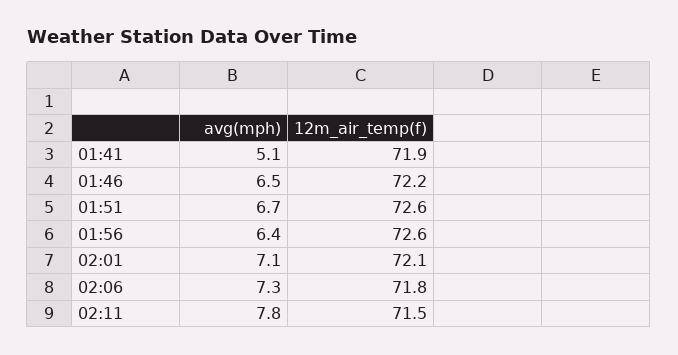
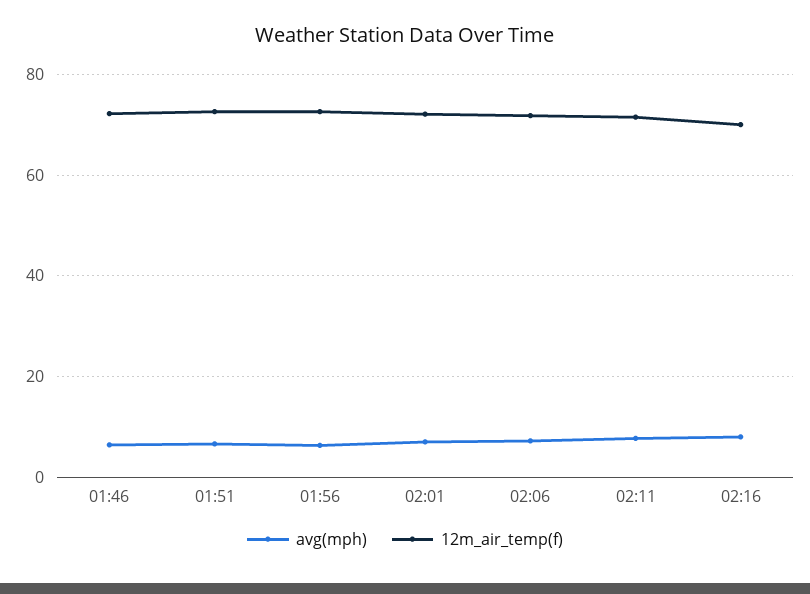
avg(mph), 01:41: 5.1 -> none
12m_air_temp(f), 01:41: 71.9 -> none
avg(mph), 02:16: none -> 8
12m_air_temp(f), 02:16: none -> 70

